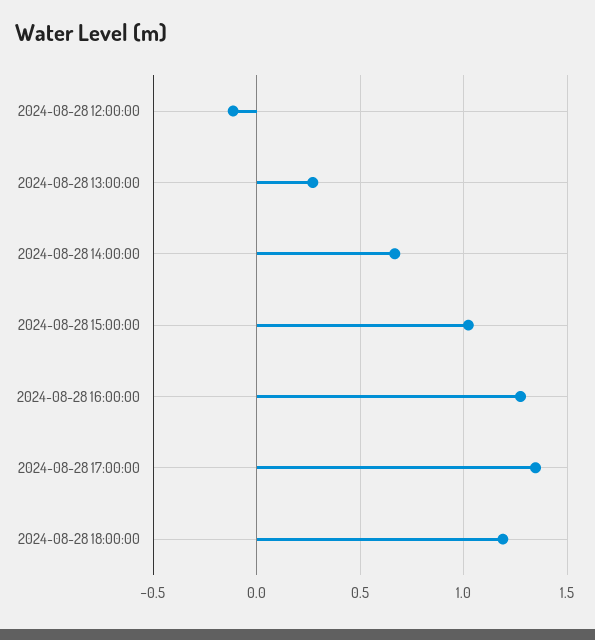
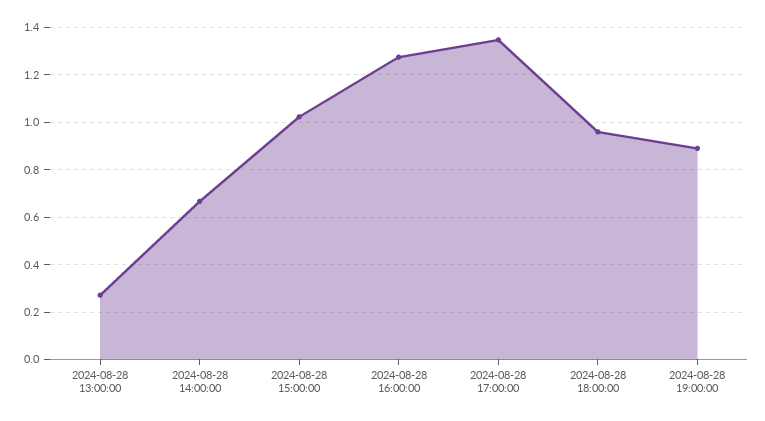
2024-08-28 12:00:00: -0.1 -> none
2024-08-28 18:00:00: 1.2 -> 0.95
2024-08-28 19:00:00: none -> 0.9

